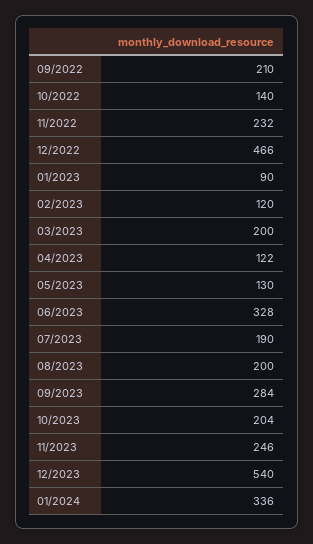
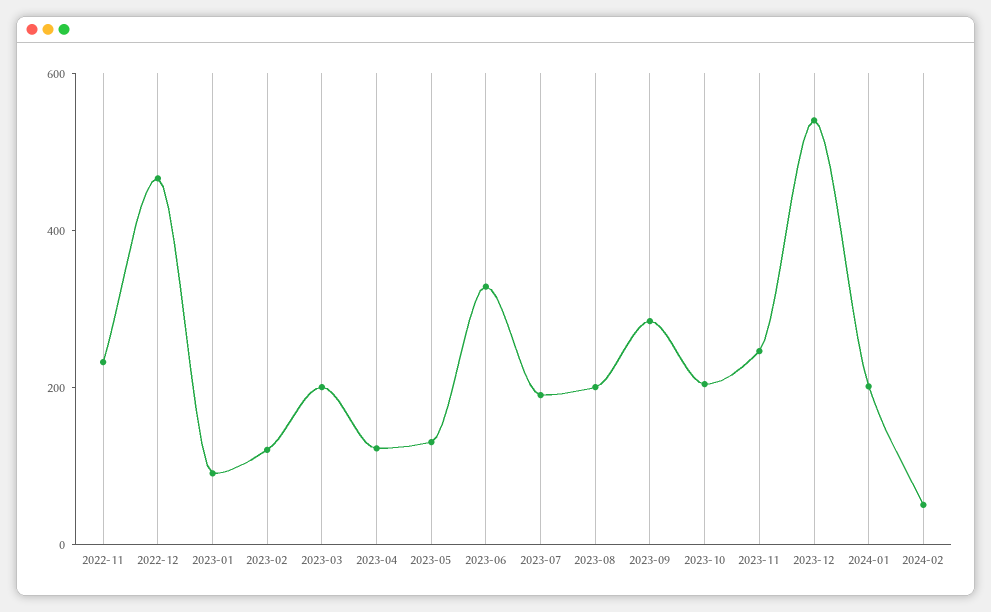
09/2022: 210 -> none
10/2022: 140 -> none
01/2024: 336 -> 200
2024-02: none -> 50

